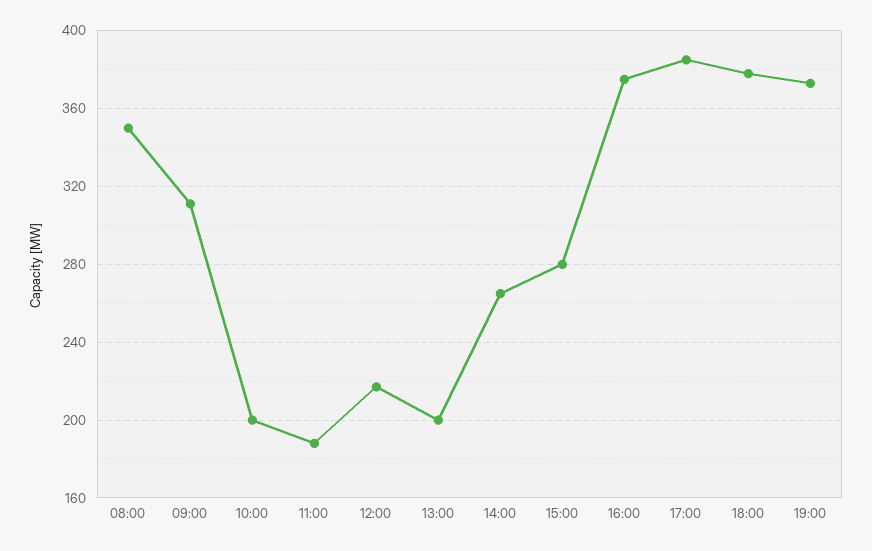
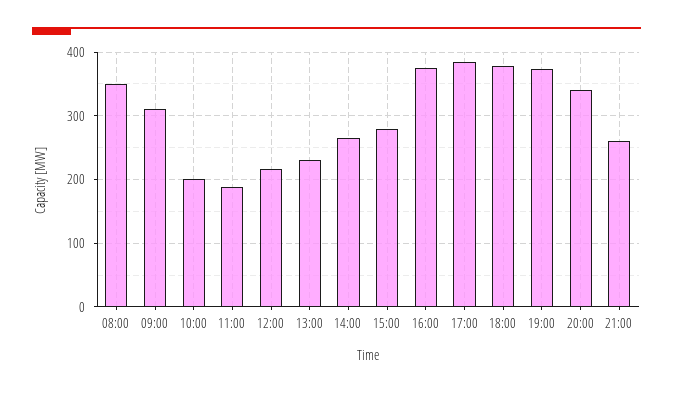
13:00: 200 -> 230
20:00: none -> 340
21:00: none -> 260

